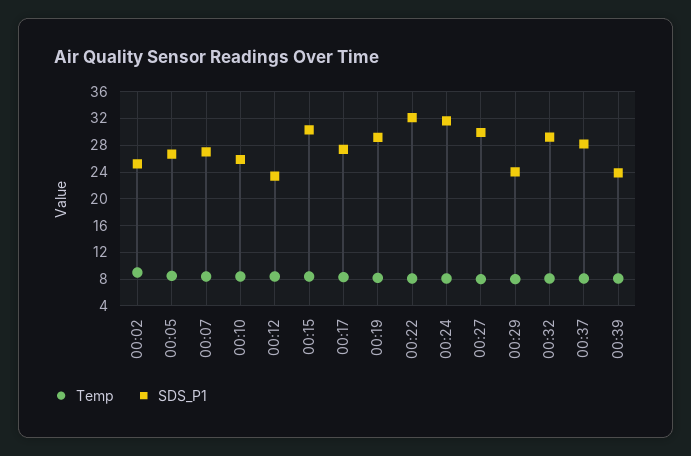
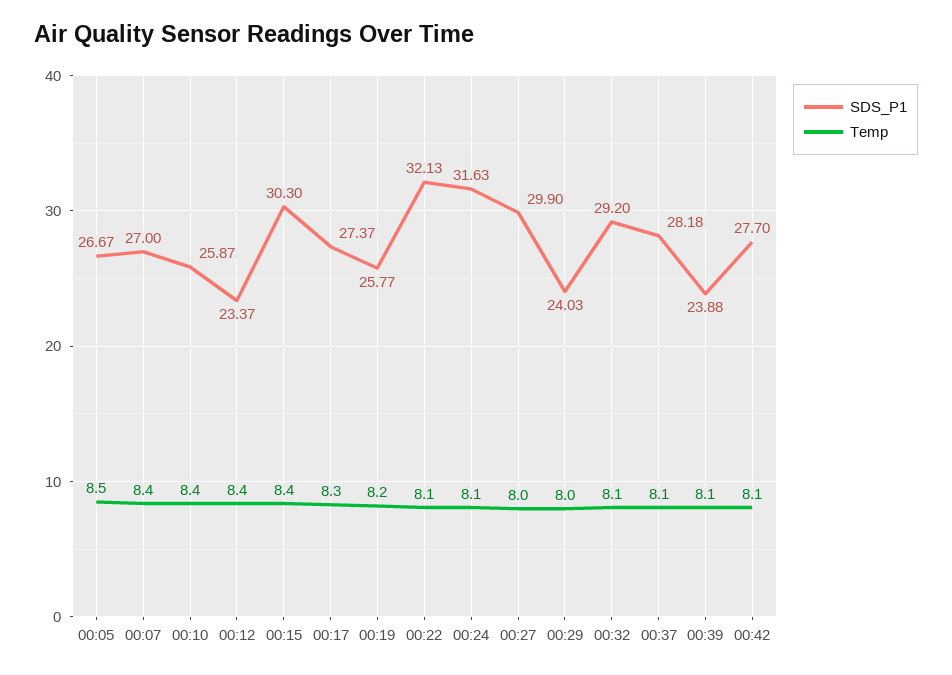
Temp, 00:02: 9 -> none
SDS_P1, 00:02: 25 -> none
SDS_P1, 00:19: 29 -> 25.77
SDS_P1, 00:42: none -> 27.7
Temp, 00:42: none -> 8.1

